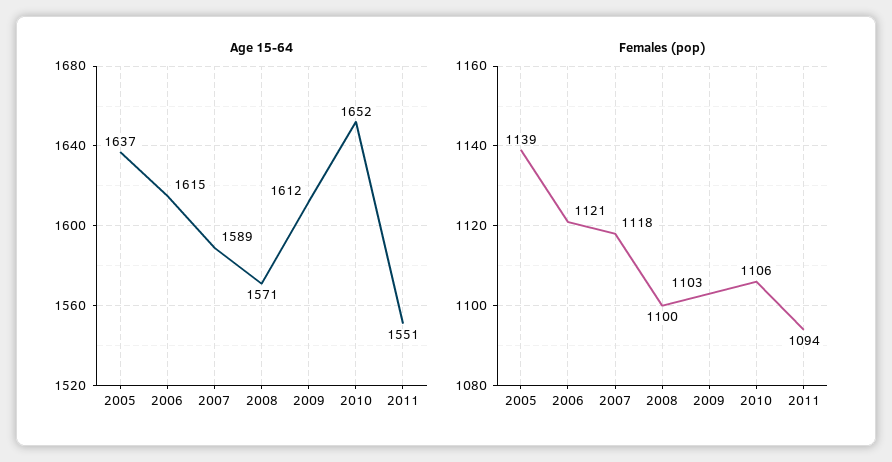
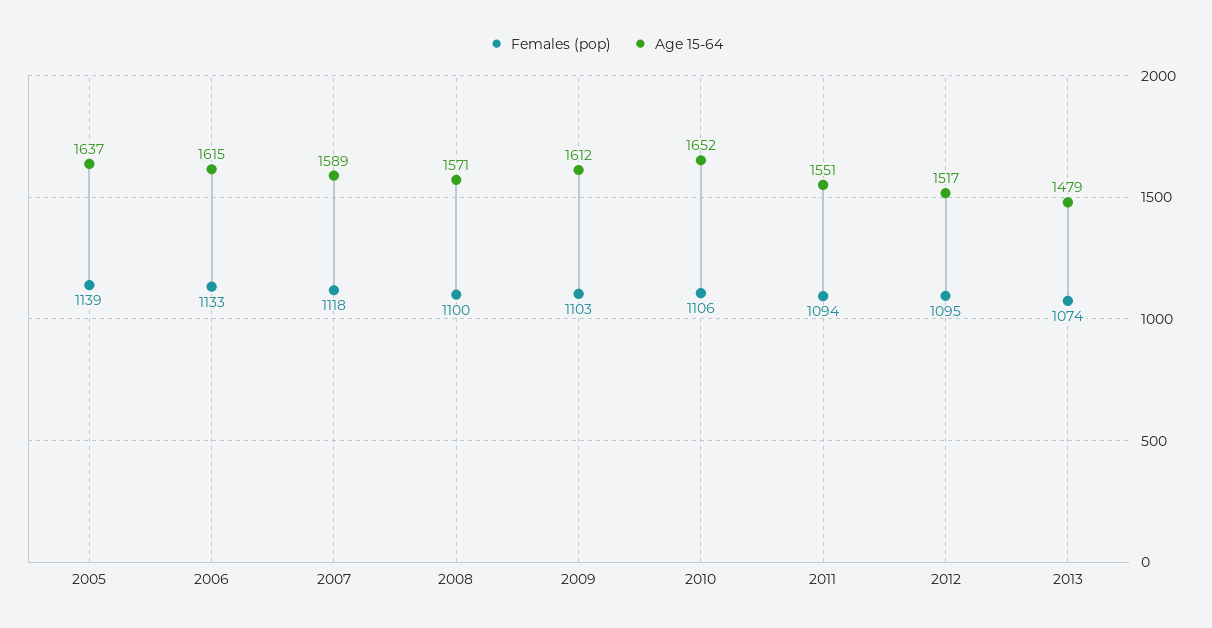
Females (pop), 2006: 1121 -> 1133
Females (pop), 2012: none -> 1095
Age 15-64, 2012: none -> 1517
Females (pop), 2013: none -> 1074
Age 15-64, 2013: none -> 1479

